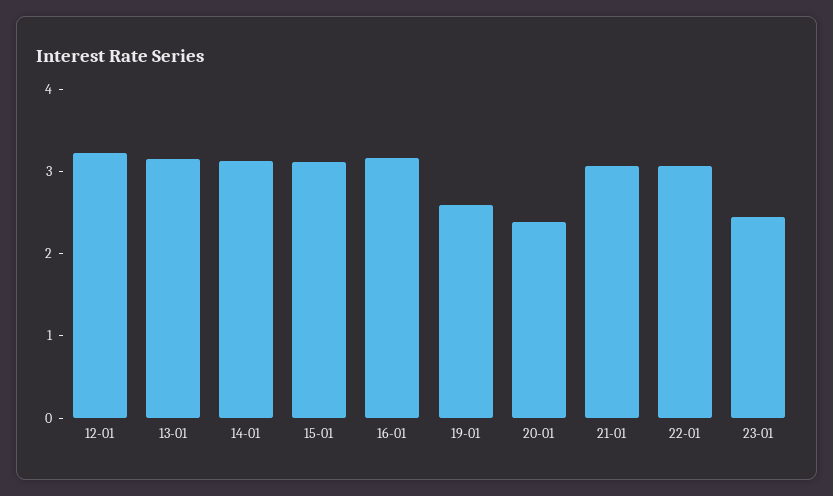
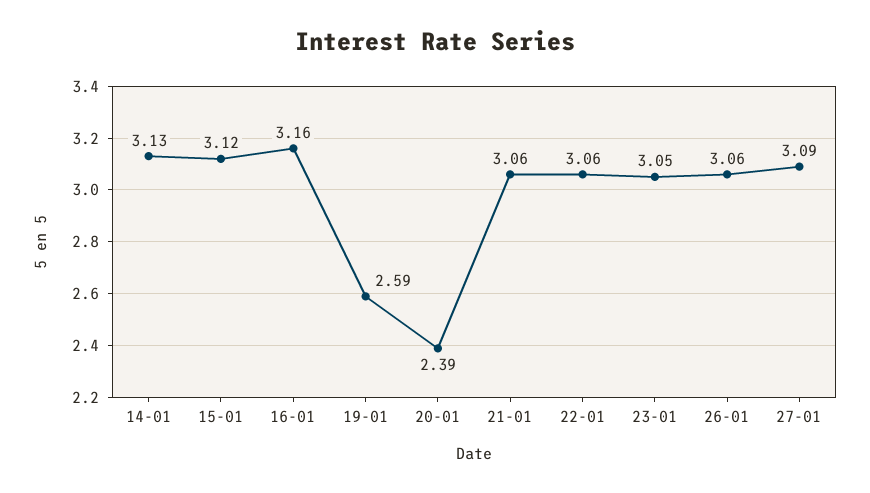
12-01: 3.2 -> none
13-01: 3.2 -> none
23-01: 2.4 -> 3.05
26-01: none -> 3.06
27-01: none -> 3.09

